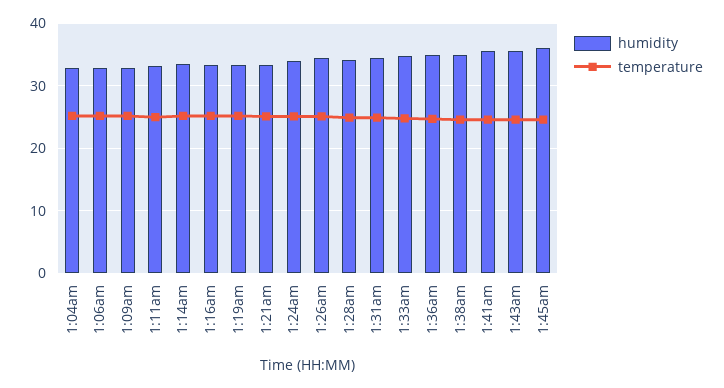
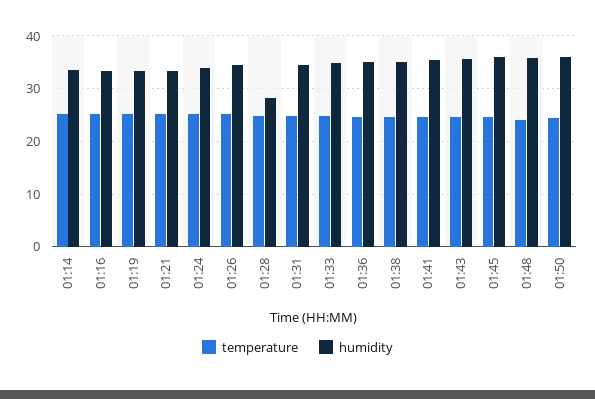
humidity, 1:04am: 33 -> none
temperature, 1:04am: 25 -> none
humidity, 1:06am: 33 -> none
temperature, 1:06am: 25 -> none
humidity, 1:09am: 33 -> none
temperature, 1:09am: 25 -> none
humidity, 1:11am: 33 -> none
temperature, 1:11am: 25 -> none
humidity, 1:28am: 34 -> 28
temperature, 01:48: none -> 24
humidity, 01:48: none -> 36
temperature, 01:50: none -> 24
humidity, 01:50: none -> 36

